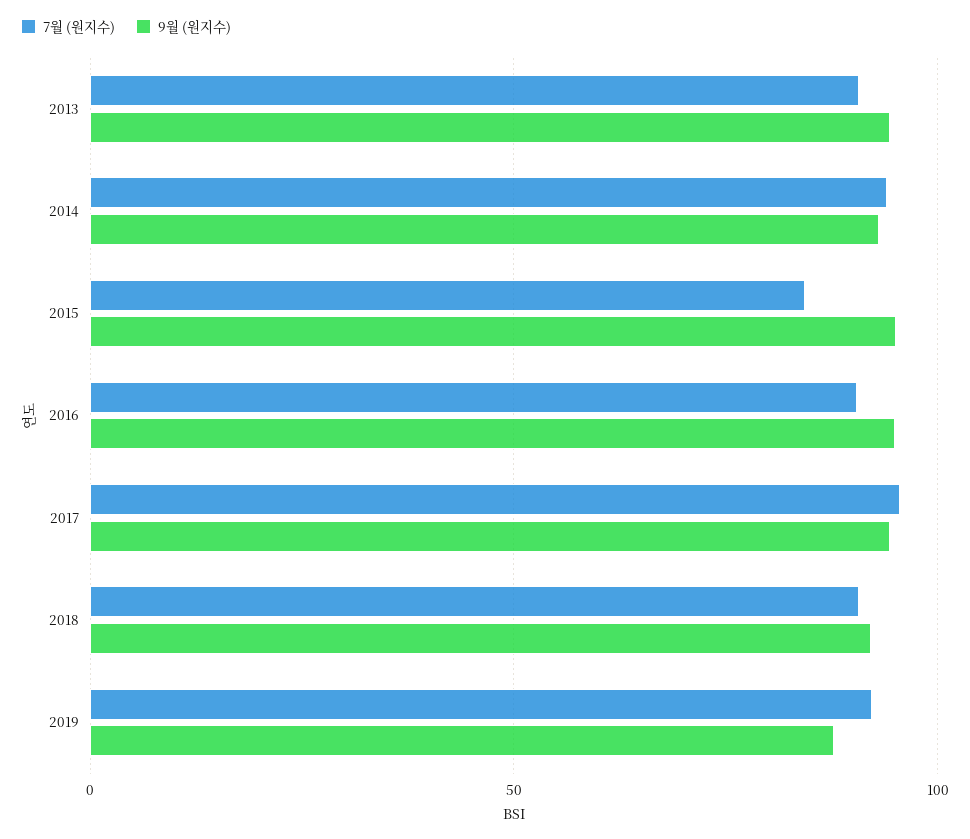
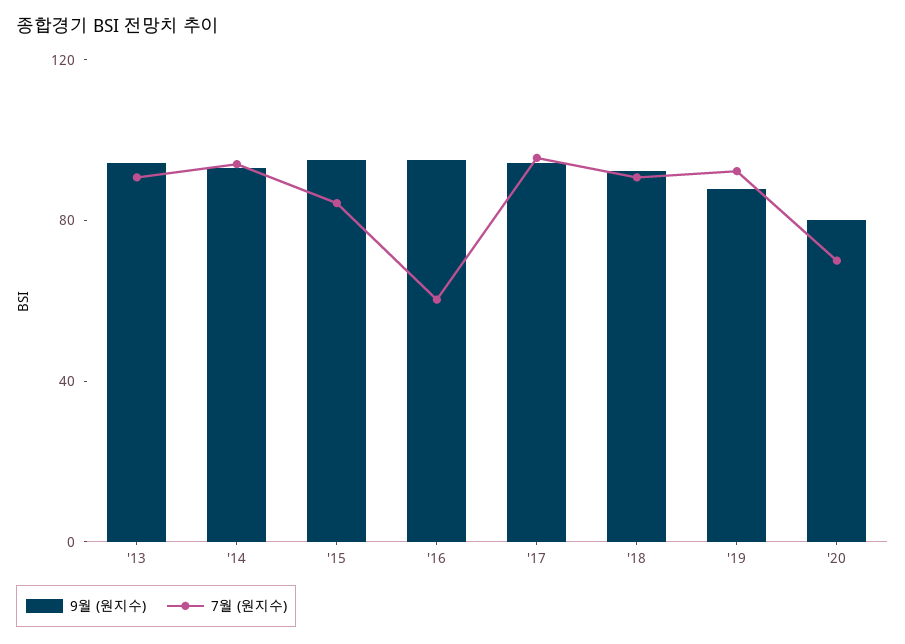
7월 (원지수), 2016: 90 -> 60
9월 (원지수), '20: none -> 80
7월 (원지수), '20: none -> 70

